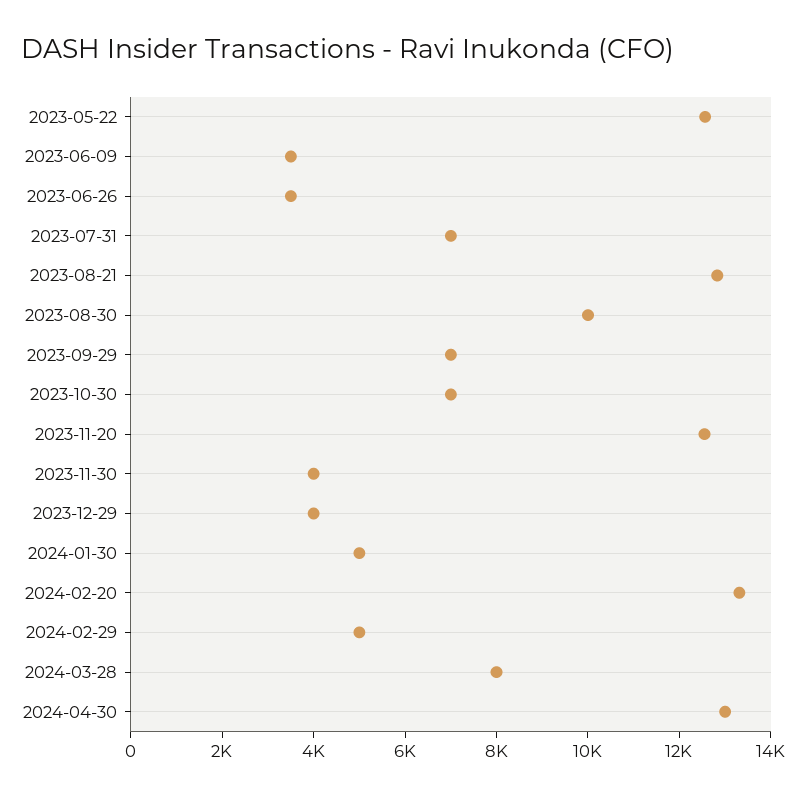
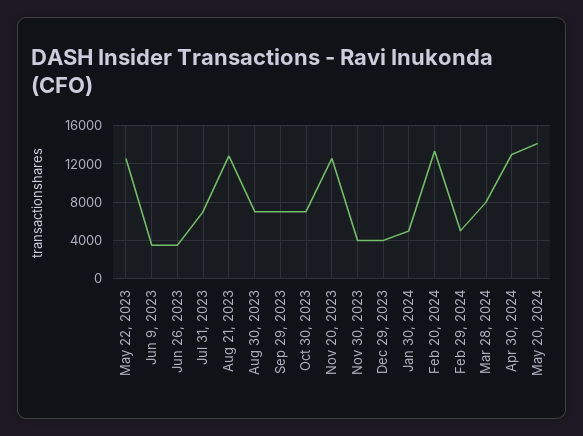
2023-08-30: 10000 -> 7000
May 20, 2024: none -> 14000

